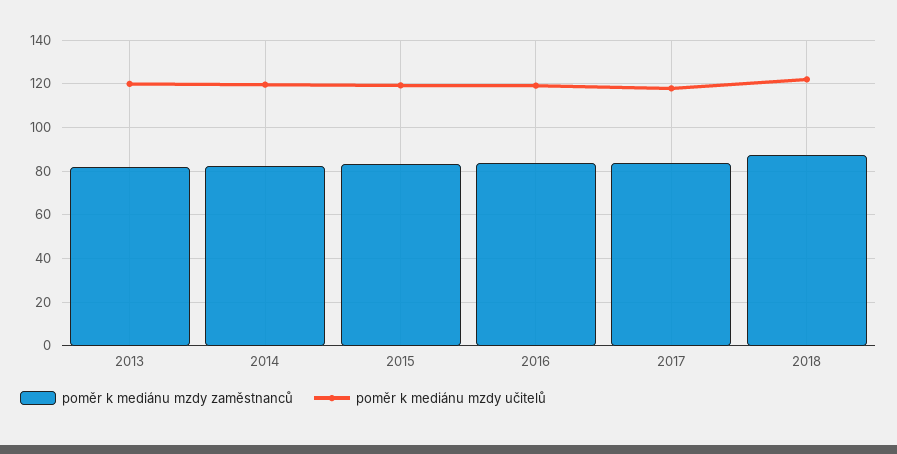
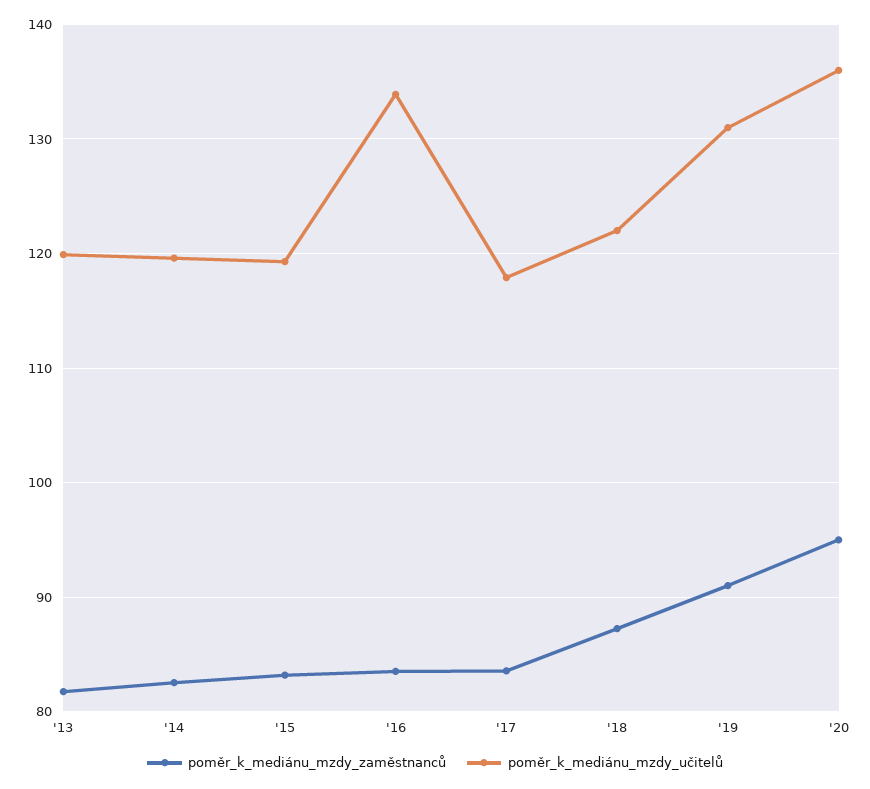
poměr k mediánu mzdy učitelů, 2016: 120 -> 134
poměr k mediánu mzdy zaměstnanců, '19: none -> 91
poměr k mediánu mzdy učitelů, '19: none -> 131
poměr k mediánu mzdy zaměstnanců, '20: none -> 95
poměr k mediánu mzdy učitelů, '20: none -> 136

